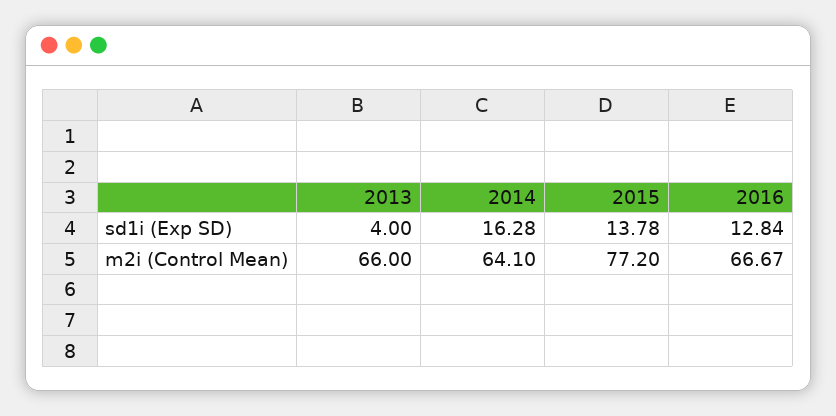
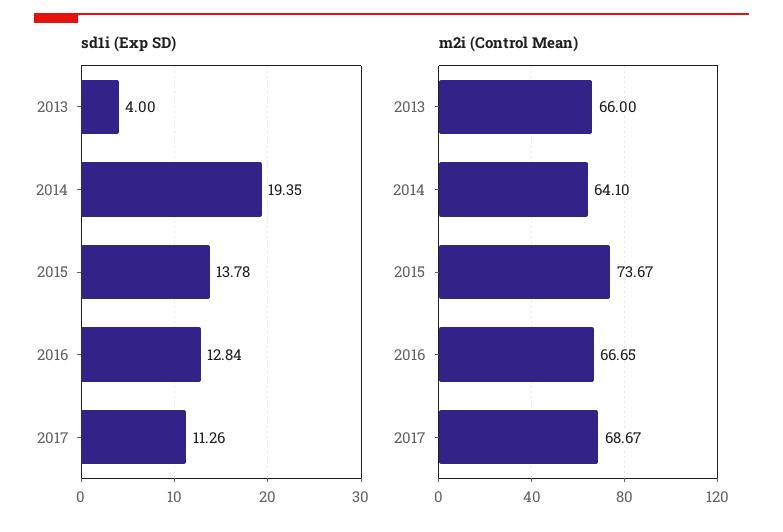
sd1i (Exp SD), 2014: 16.28 -> 19.35
m2i (Control Mean), 2015: 77.2 -> 73.67
m2i (Control Mean), 2016: 66.67 -> 66.65
sd1i (Exp SD), 2017: none -> 11.26
m2i (Control Mean), 2017: none -> 68.67

